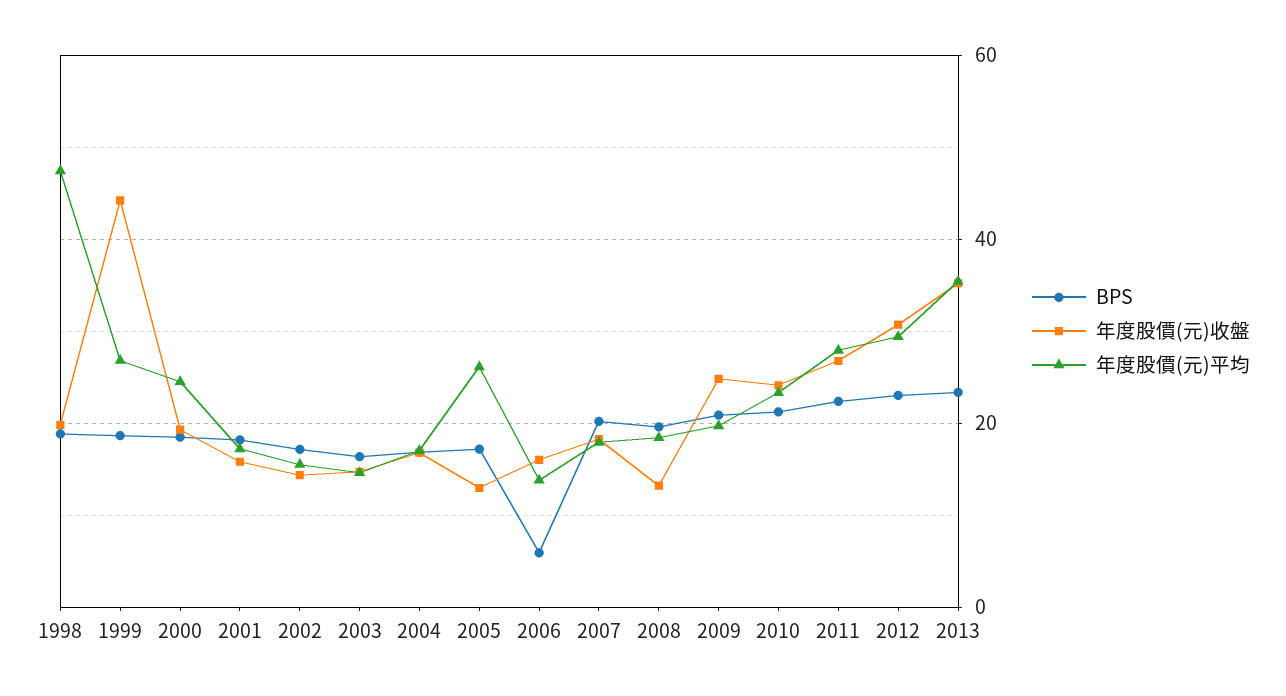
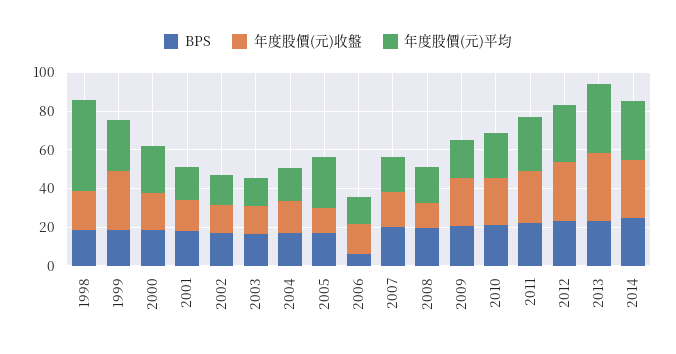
年度股價(元)收盤, 1999: 44 -> 30
BPS, 2014: none -> 25
年度股價(元)收盤, 2014: none -> 30
年度股價(元)平均, 2014: none -> 30

